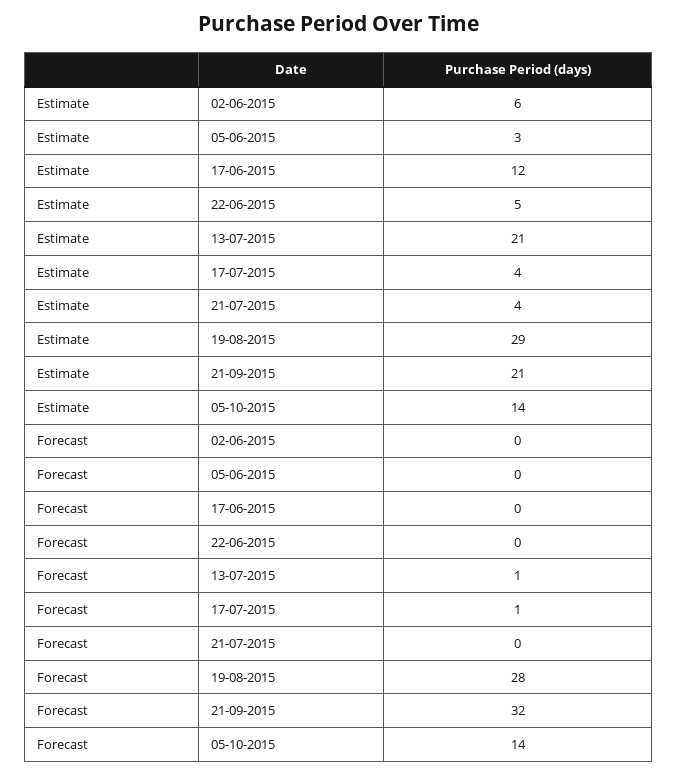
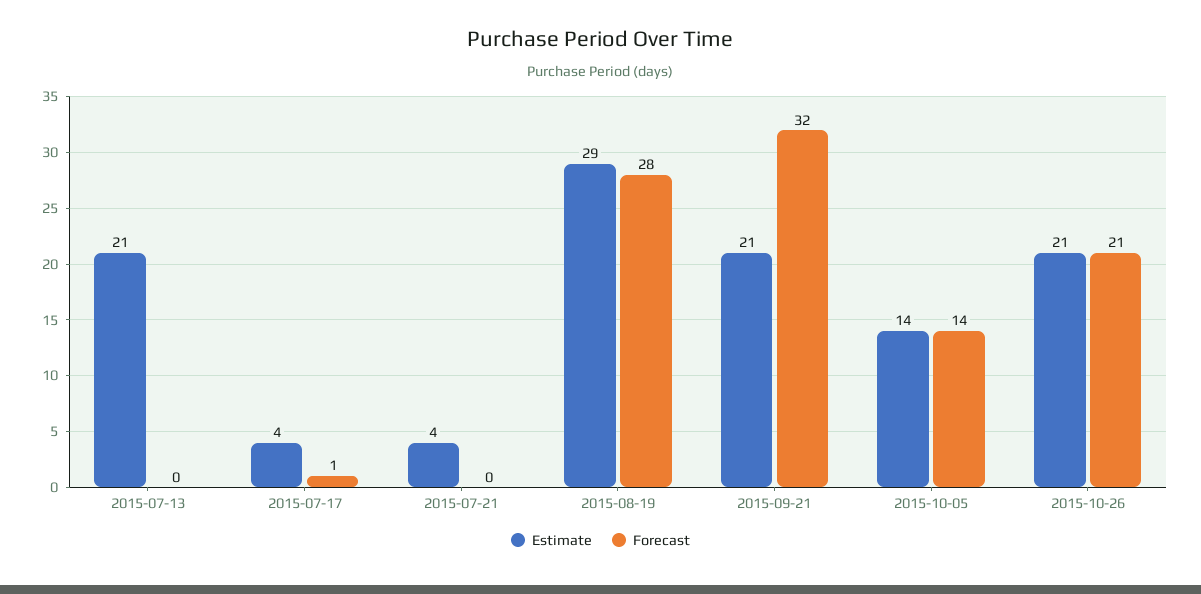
Estimate, 02-06-2015: 6 -> none
Estimate, 05-06-2015: 3 -> none
Estimate, 17-06-2015: 12 -> none
Estimate, 22-06-2015: 5 -> none
Forecast, 02-06-2015: 0 -> none
Forecast, 05-06-2015: 0 -> none
Forecast, 17-06-2015: 0 -> none
Forecast, 22-06-2015: 0 -> none
Forecast, 13-07-2015: 1 -> 0
Estimate, 2015-10-26: none -> 21
Forecast, 2015-10-26: none -> 21

